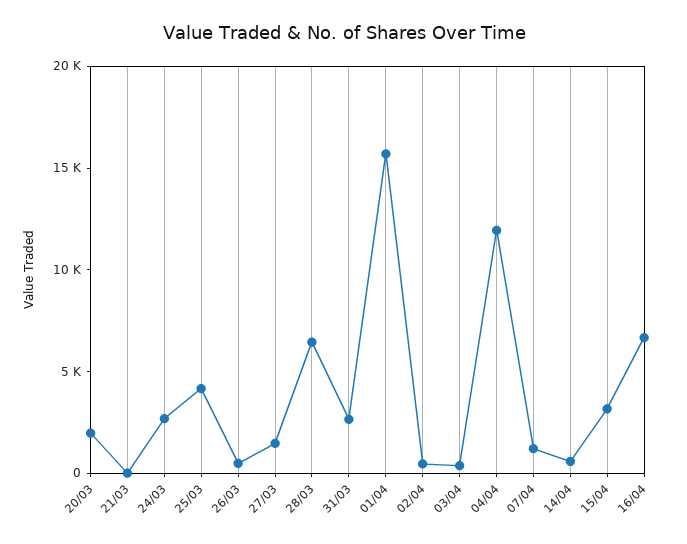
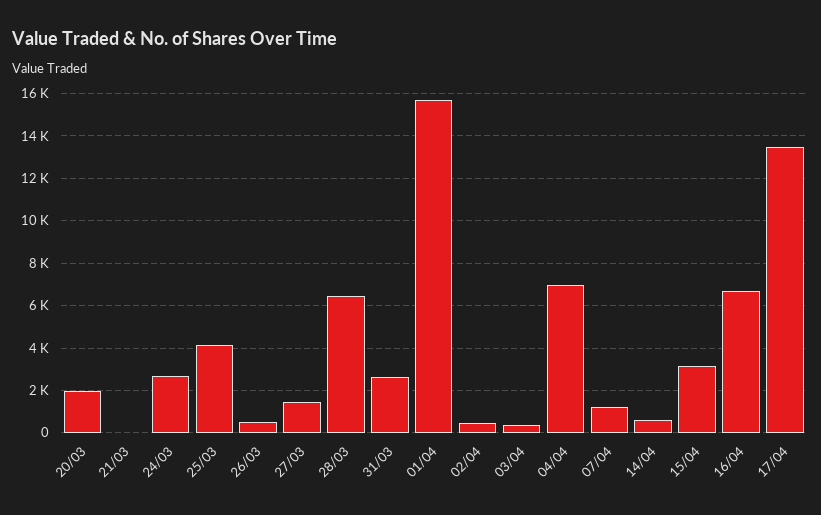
04/04: 12000 -> 7000
17/04: none -> 13500

